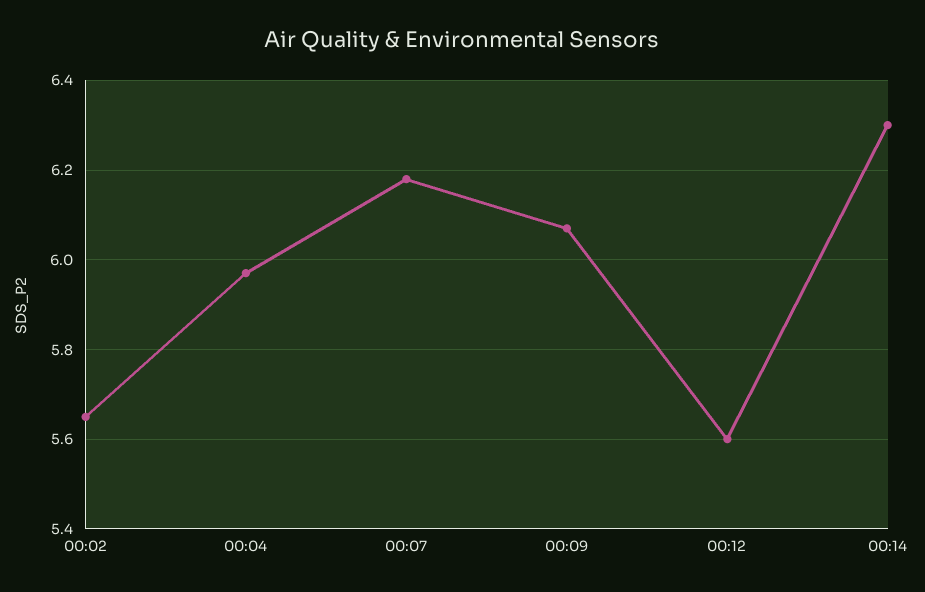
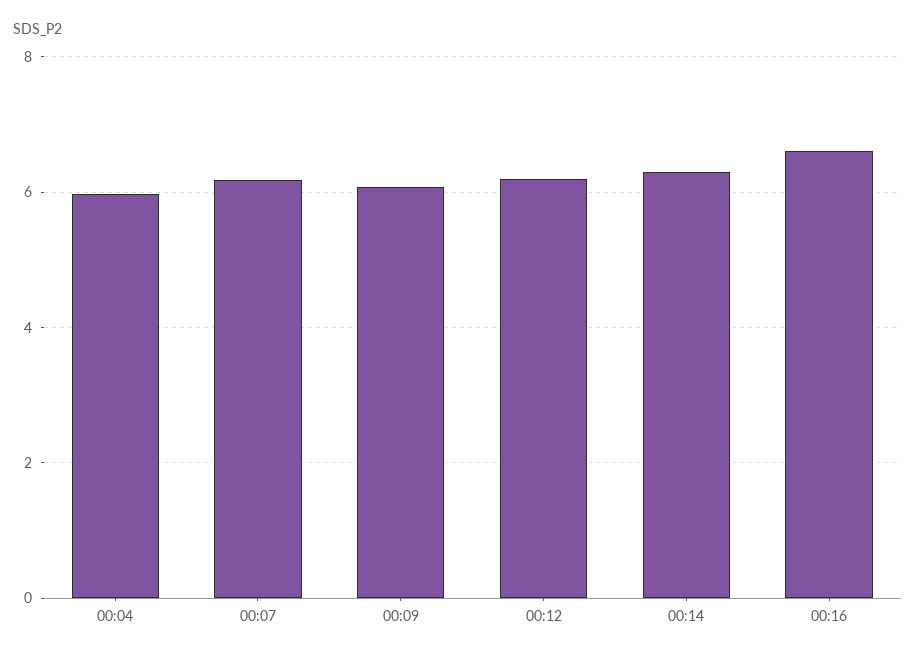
00:02: 5.65 -> none
00:12: 5.6 -> 6.2
00:16: none -> 6.6

